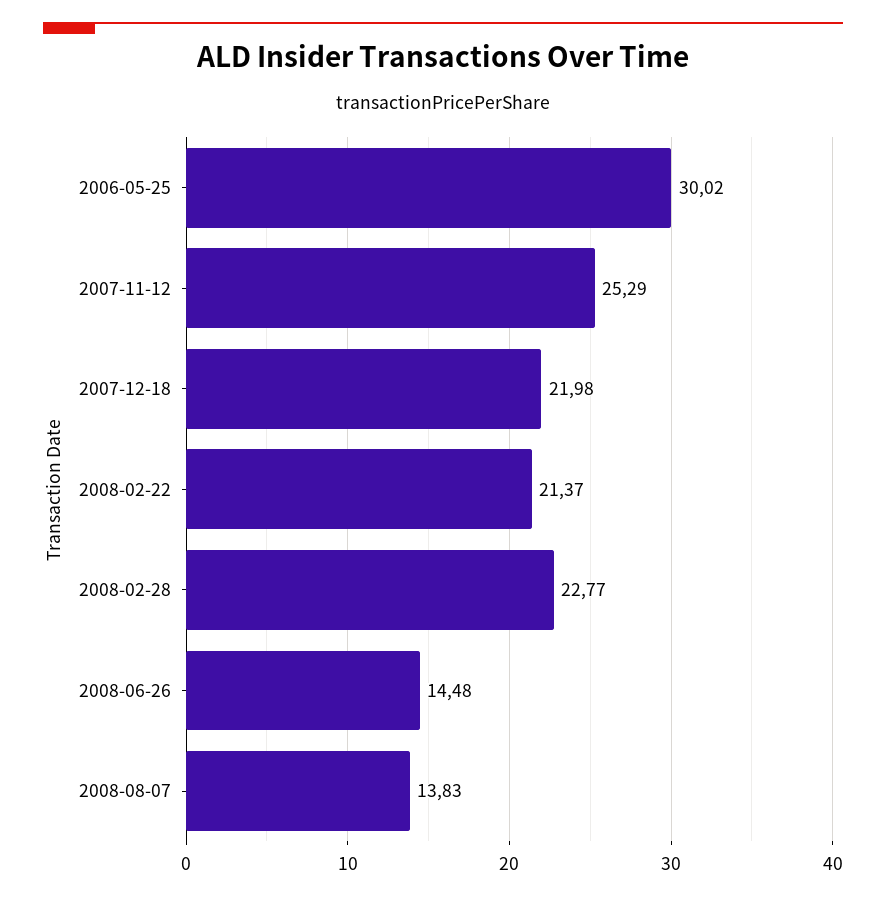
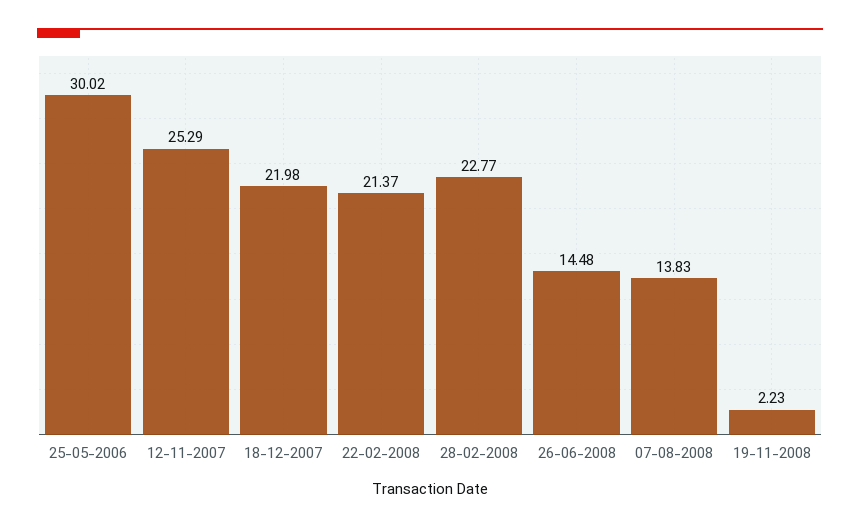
19-11-2008: none -> 2.23

